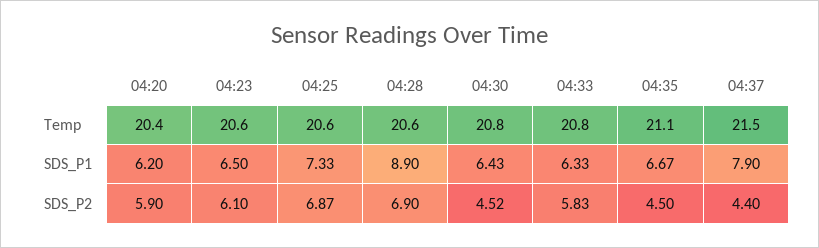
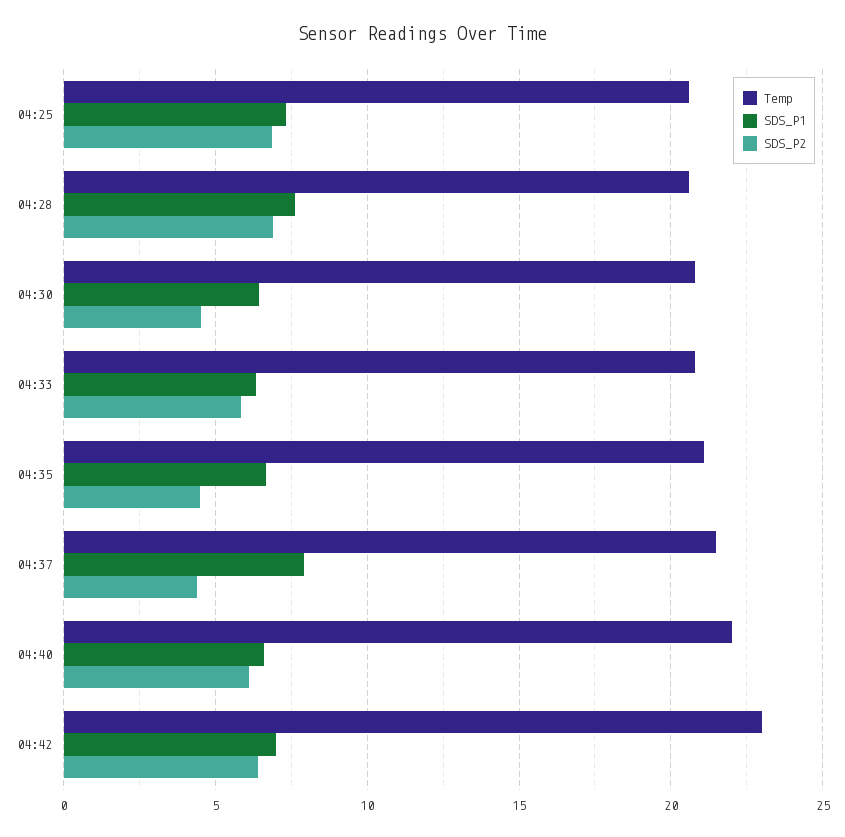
Temp, 04:20: 20.4 -> none
Temp, 04:23: 20.6 -> none
SDS_P1, 04:20: 6.2 -> none
SDS_P1, 04:23: 6.5 -> none
SDS_P1, 04:28: 8.9 -> 7.5
SDS_P2, 04:20: 5.9 -> none
SDS_P2, 04:23: 6.1 -> none
Temp, 04:40: none -> 22
SDS_P1, 04:40: none -> 6.5
SDS_P2, 04:40: none -> 6
Temp, 04:42: none -> 23
SDS_P1, 04:42: none -> 7
SDS_P2, 04:42: none -> 6.5

